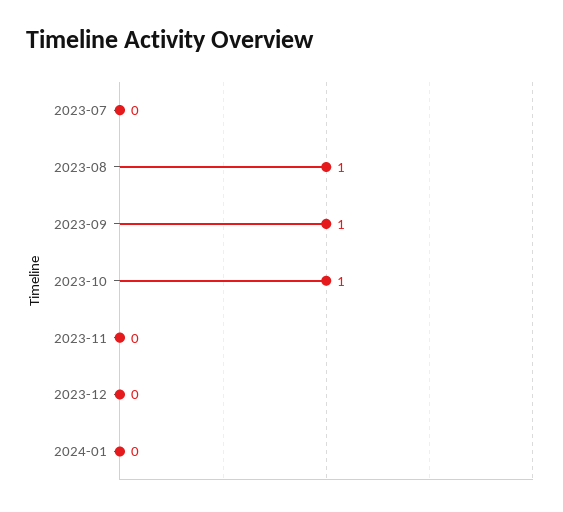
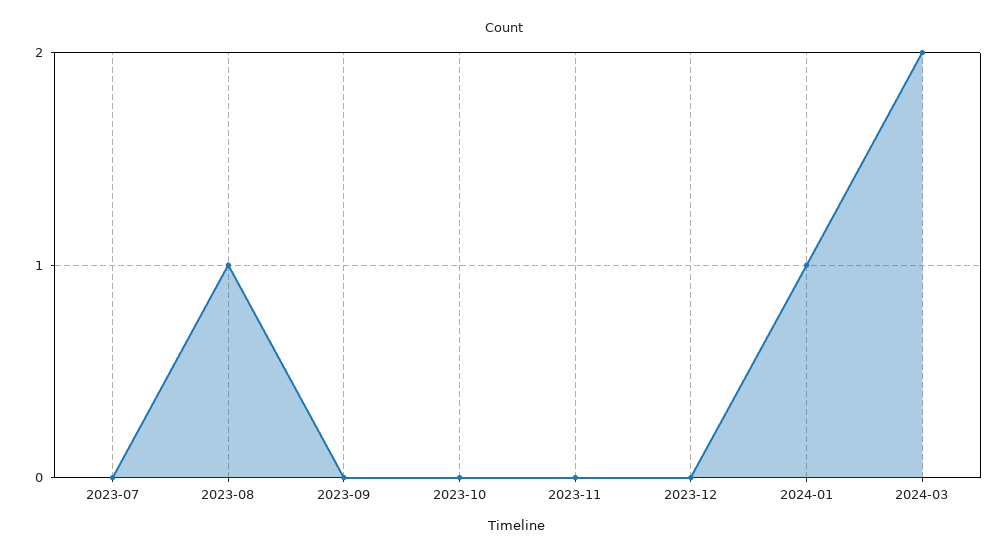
2023-09: 1 -> 0
2023-10: 1 -> 0
2024-01: 0 -> 1
2024-03: none -> 2

